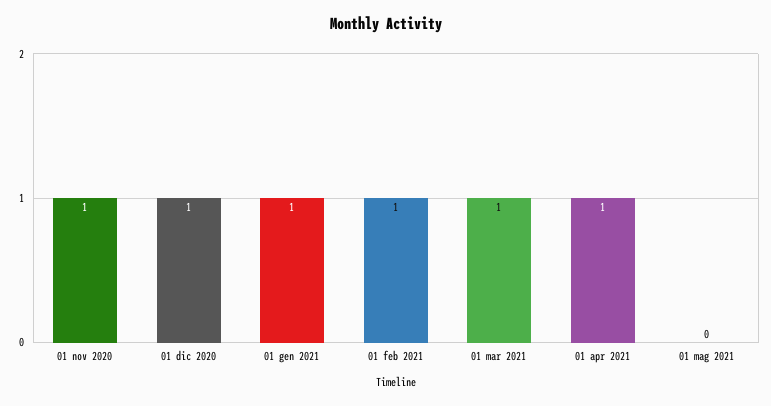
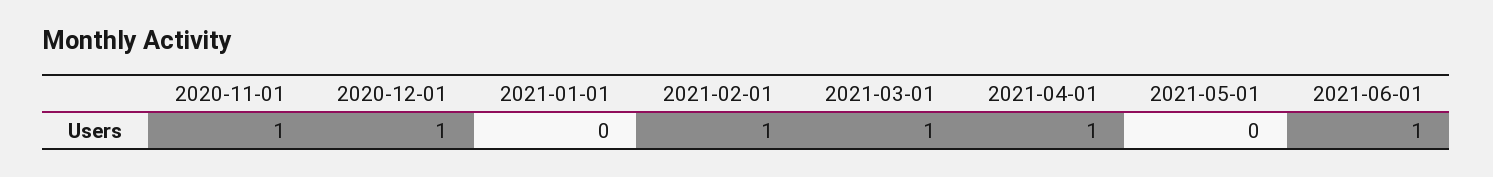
01 gen 2021: 1 -> 0
2021-06-01: none -> 1

